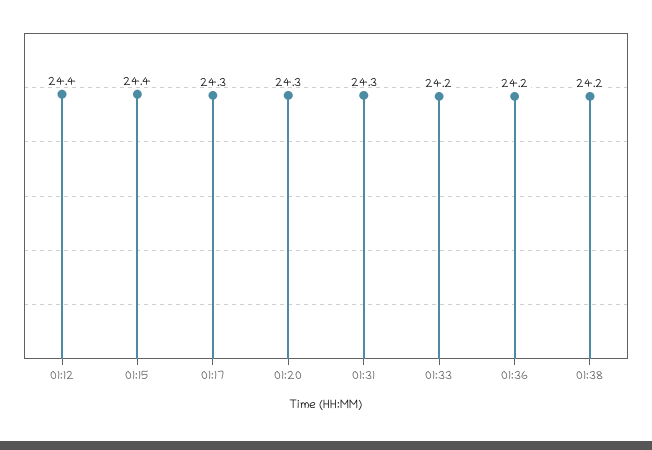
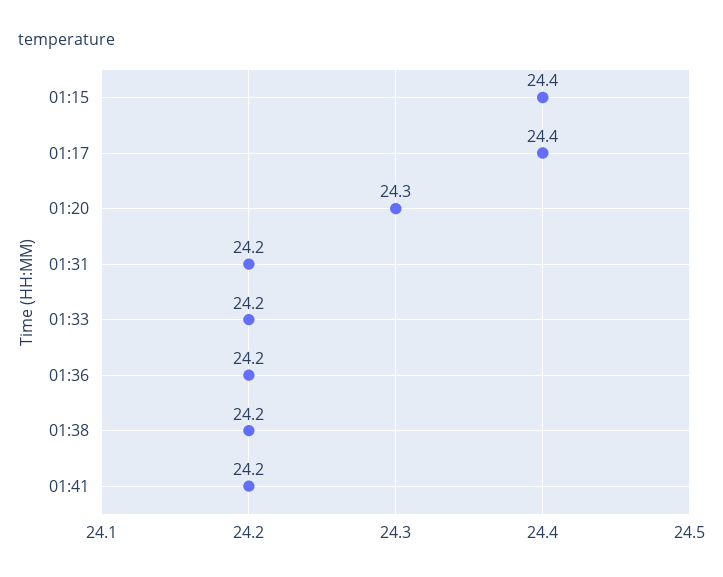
01:12: 24.4 -> none
01:17: 24.3 -> 24.4
01:31: 24.3 -> 24.2
01:41: none -> 24.2

